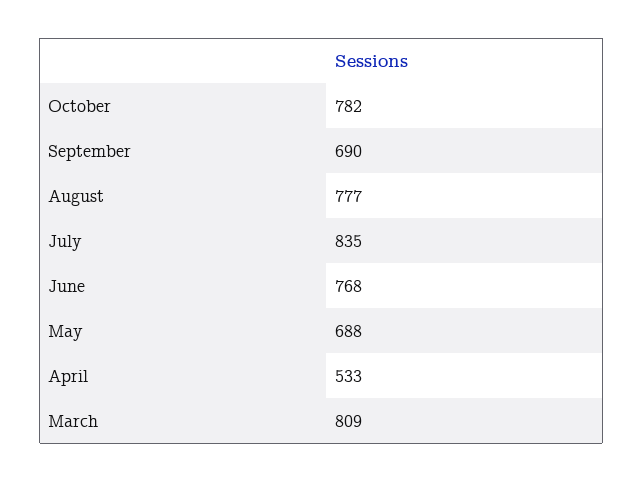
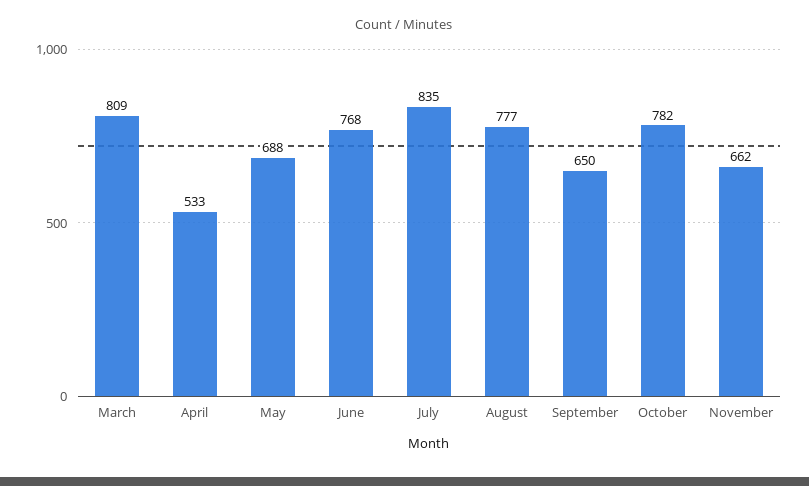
September: 690 -> 650
November: none -> 662

